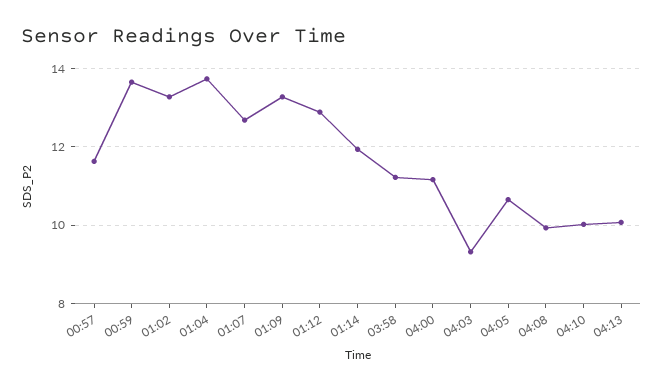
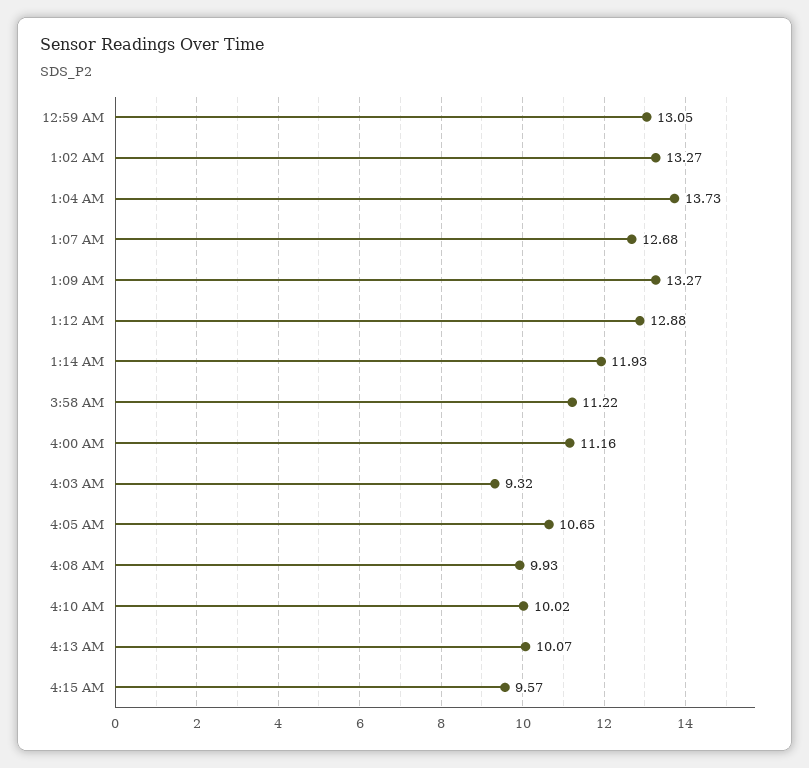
00:57: 11.6 -> none
00:59: 13.6 -> 13.05
4:15 AM: none -> 9.57

